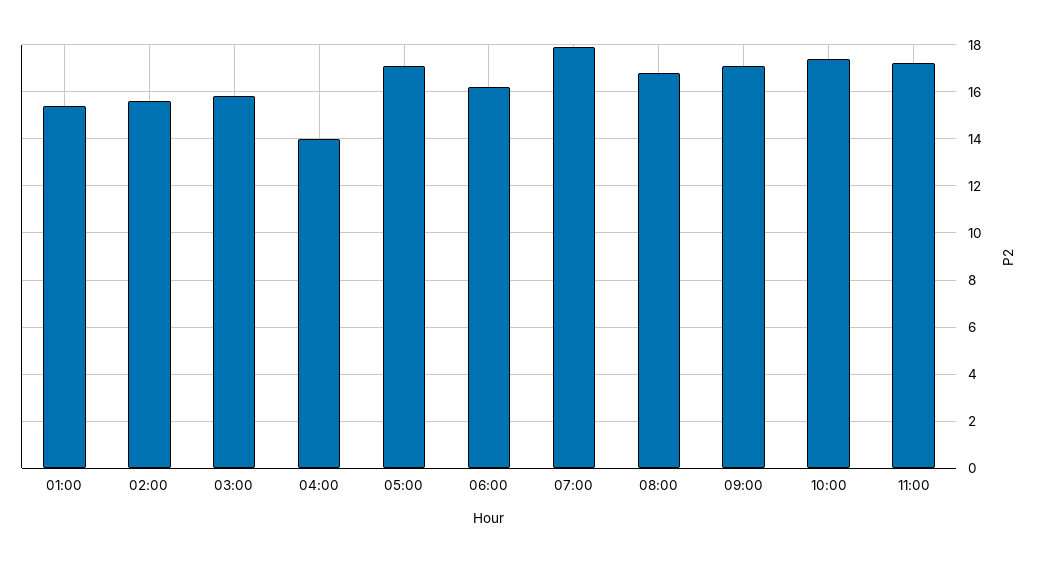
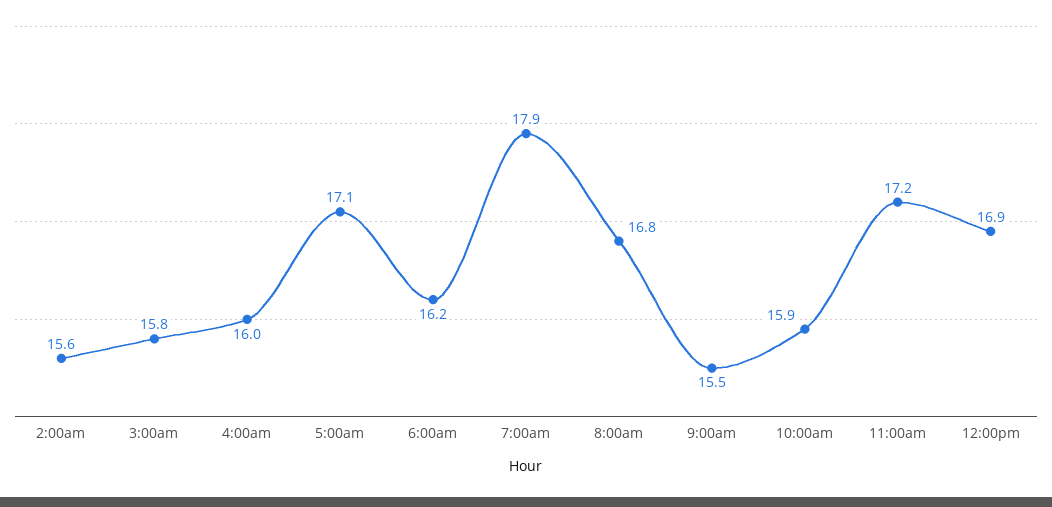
01:00: 15.5 -> none
04:00: 14 -> 16
09:00: 17 -> 15.5
10:00: 17.5 -> 15.9
12:00pm: none -> 16.9

